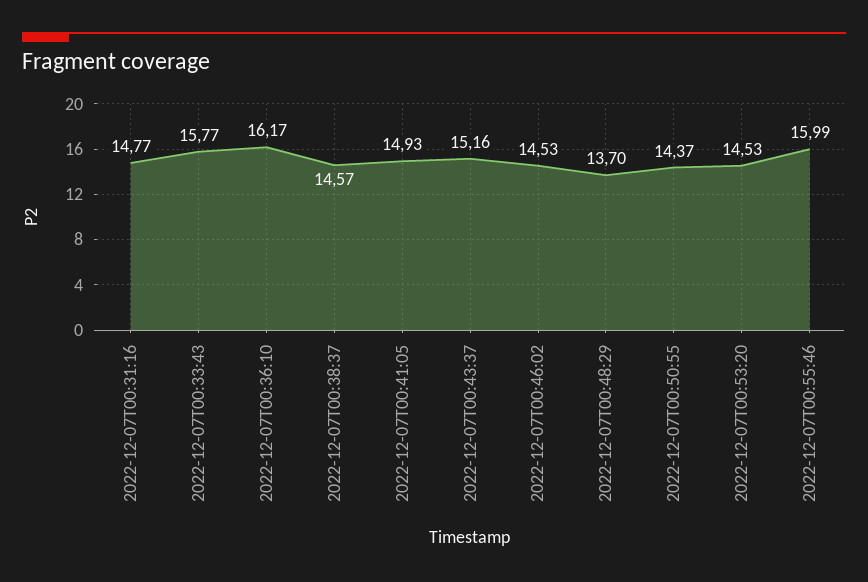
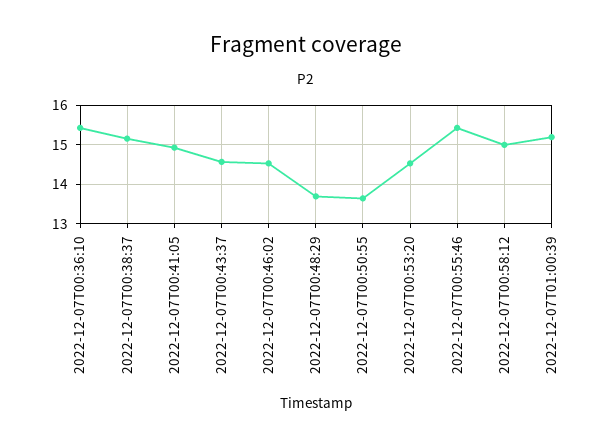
2022-12-07T00:31:16: 14.77 -> none
2022-12-07T00:33:43: 15.77 -> none
2022-12-07T00:36:10: 16.17 -> 15.4
2022-12-07T00:38:37: 14.57 -> 15.2
2022-12-07T00:43:37: 15.16 -> 14.6
2022-12-07T00:50:55: 14.37 -> 13.6
2022-12-07T00:55:46: 15.99 -> 15.4
2022-12-07T00:58:12: none -> 15
2022-12-07T01:00:39: none -> 15.2

